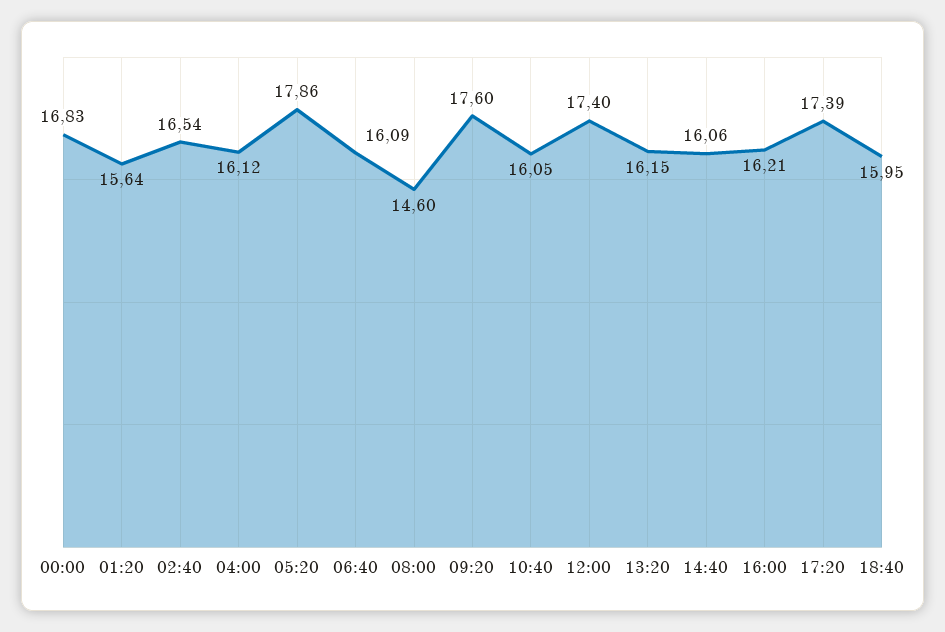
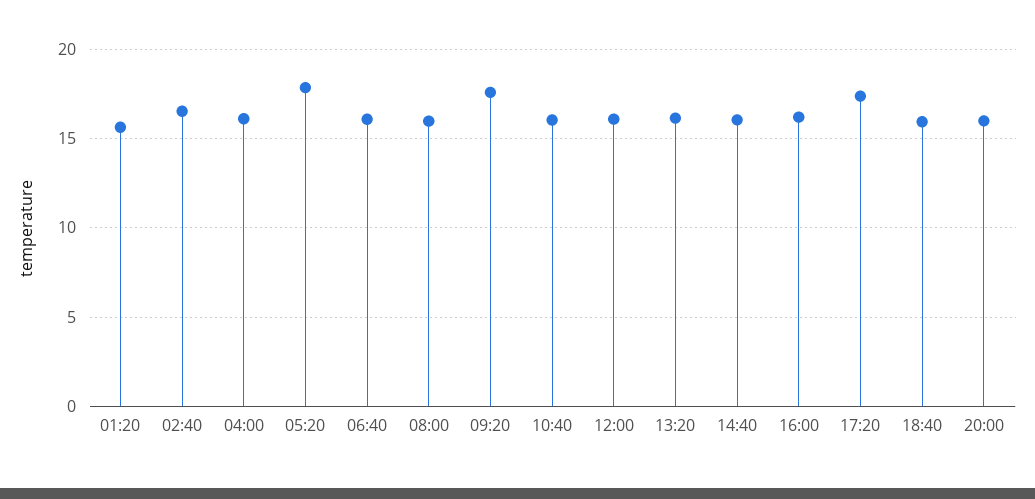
00:00: 16.83 -> none
08:00: 14.6 -> 16
12:00: 17.4 -> 16
20:00: none -> 16

